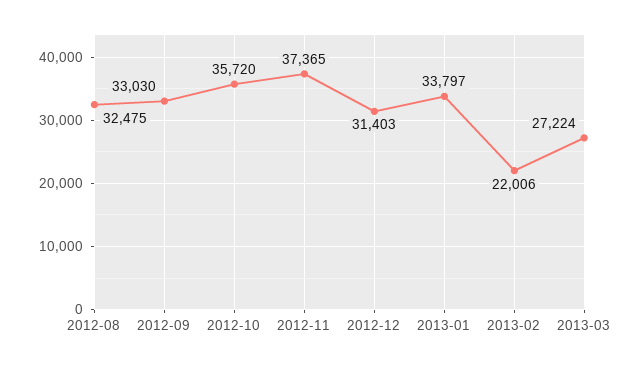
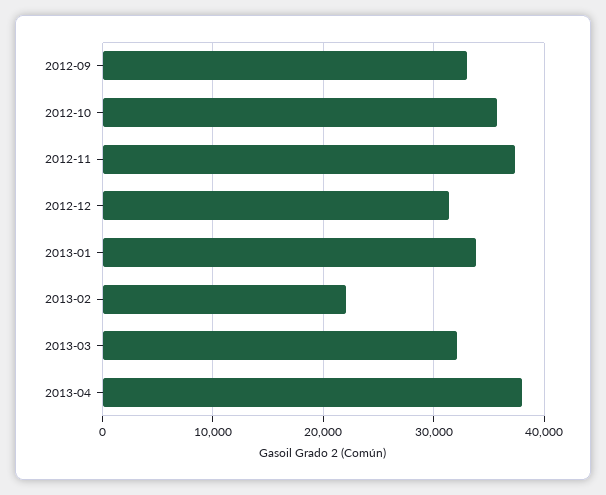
2012-08: 32475 -> none
2013-03: 27224 -> 32000
2013-04: none -> 38000

